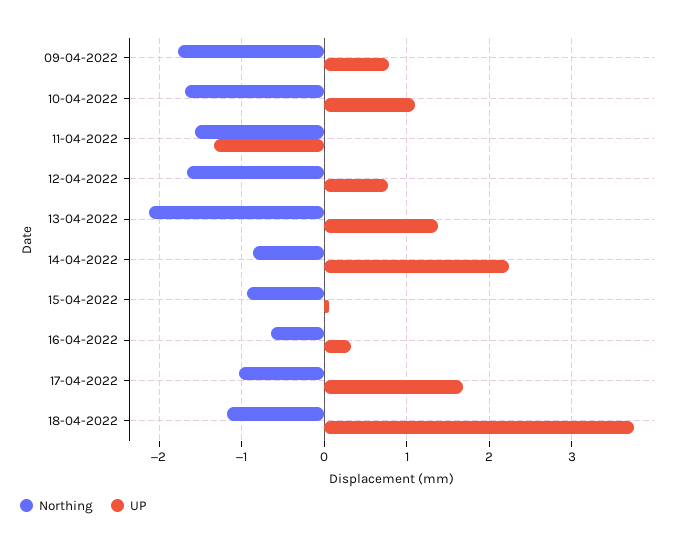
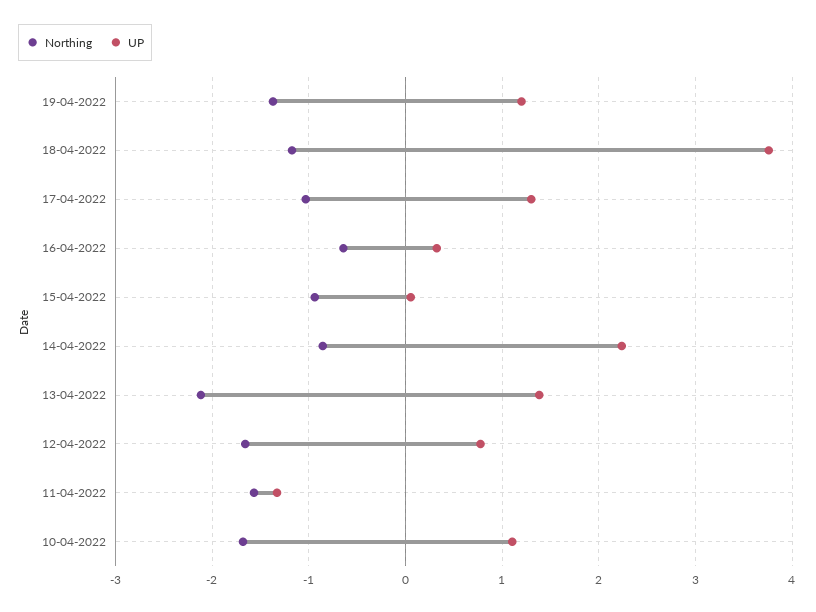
Northing, 09-04-2022: -1.8 -> none
UP, 09-04-2022: 0.8 -> none
UP, 17-04-2022: 1.7 -> 1.3
Northing, 19-04-2022: none -> -1.4
UP, 19-04-2022: none -> 1.2

